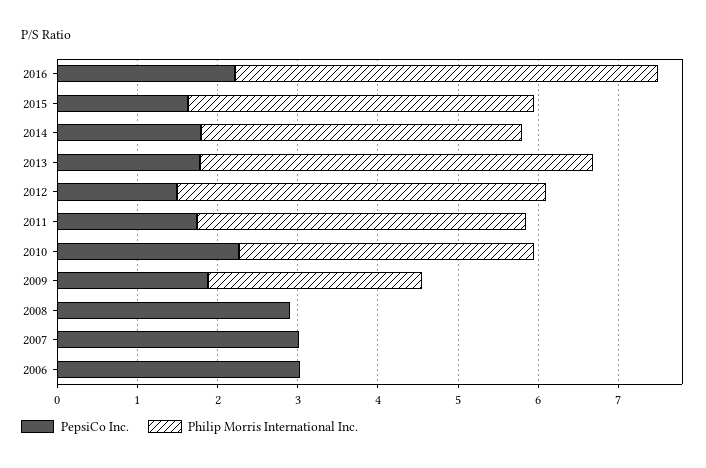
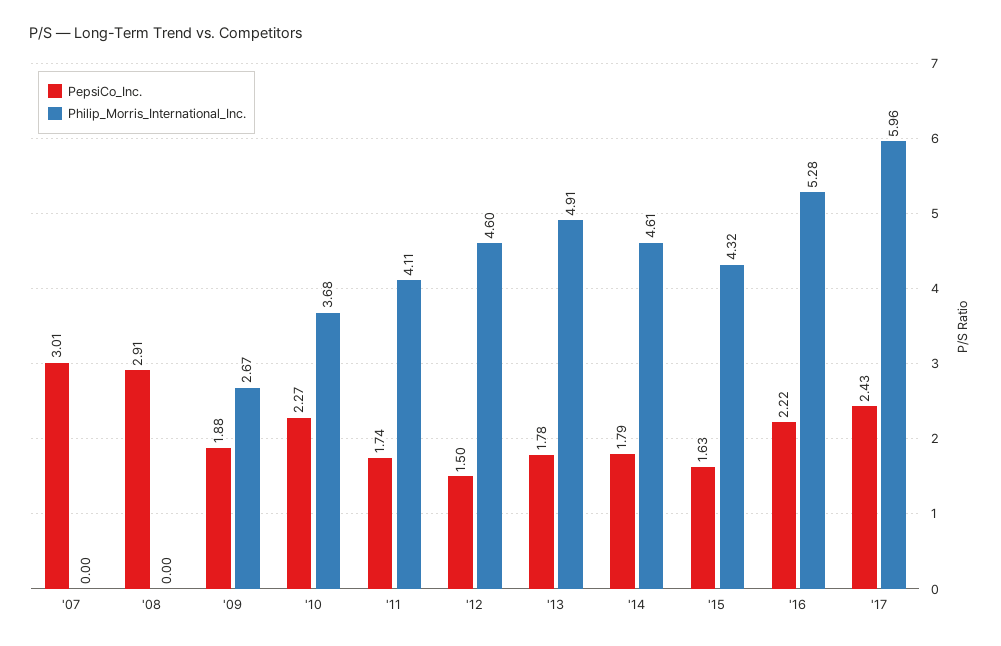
Philip Morris International Inc., 2014: 4 -> 4.61
PepsiCo Inc., 2006: 3 -> none
Philip Morris International Inc., 2006: 0 -> none
PepsiCo Inc., '17: none -> 2.43
Philip Morris International Inc., '17: none -> 5.96

